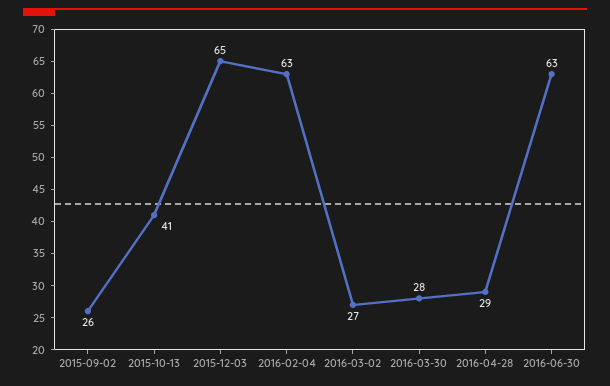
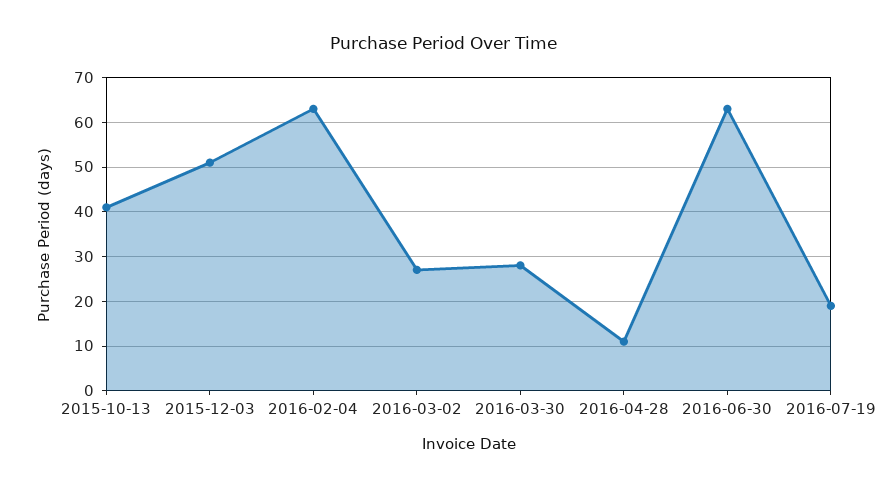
2015-09-02: 26 -> none
2015-12-03: 65 -> 50
2016-04-28: 29 -> 10
2016-07-19: none -> 20

